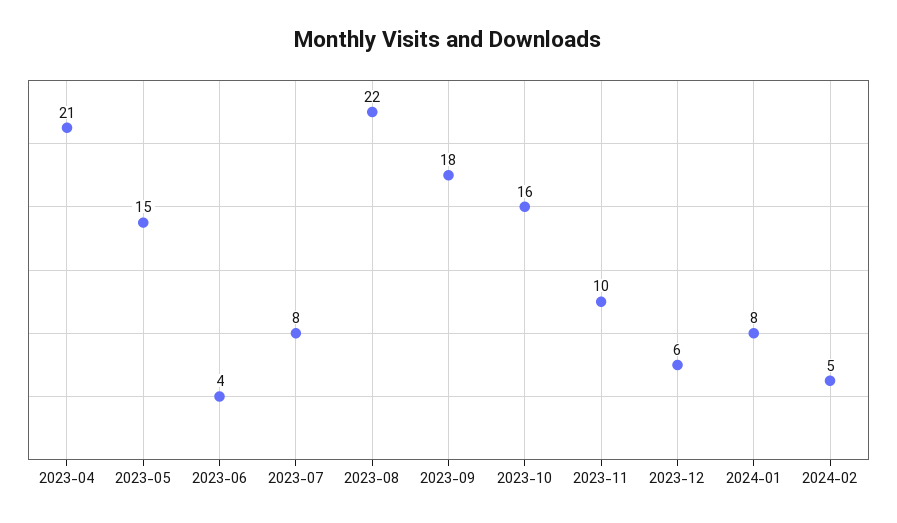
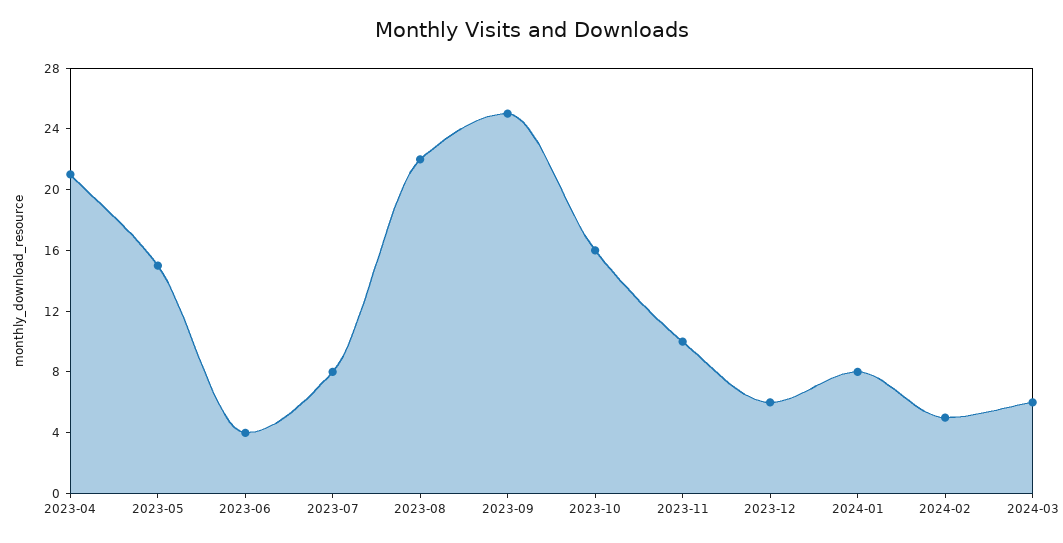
2023-09: 18 -> 25
2024-03: none -> 6

